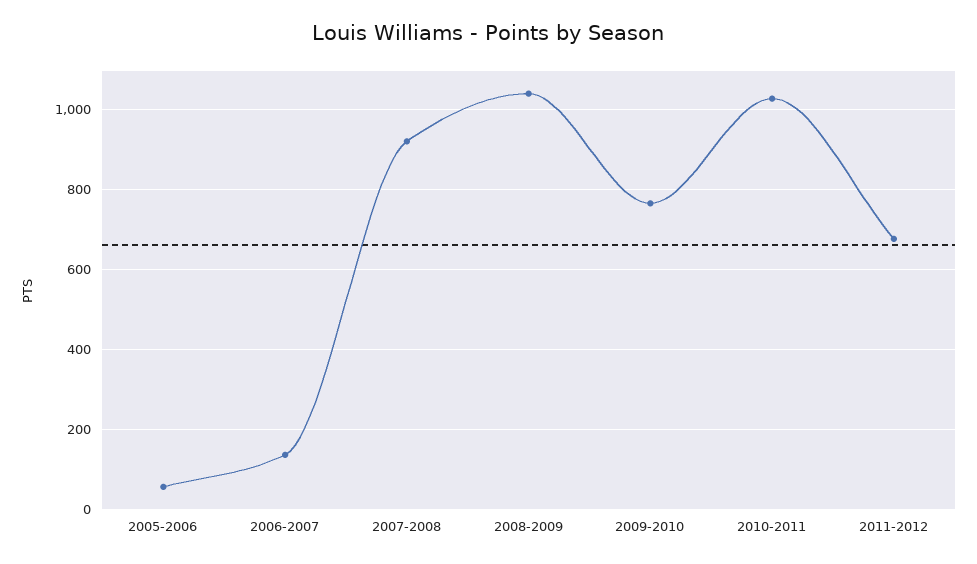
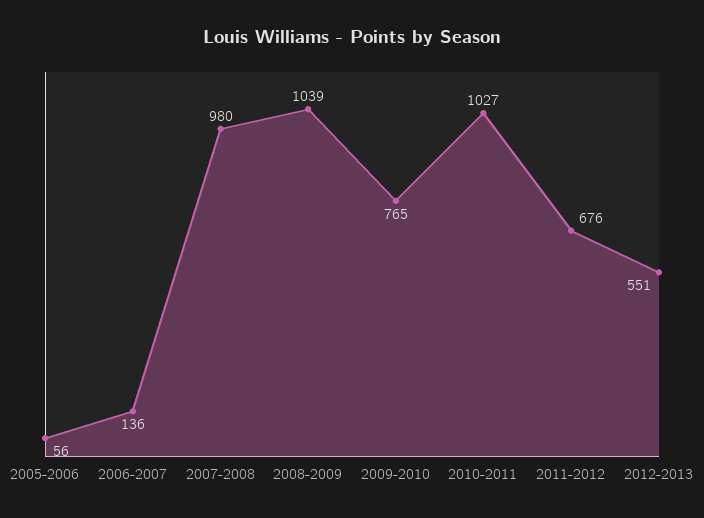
2007-2008: 920 -> 980
2012-2013: none -> 551

